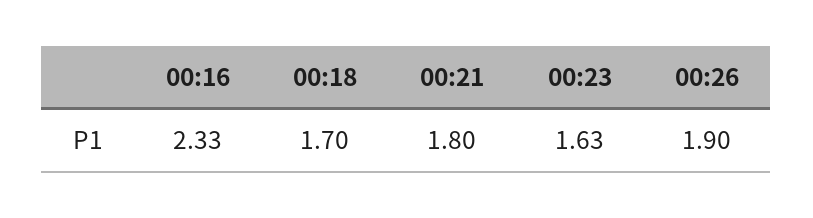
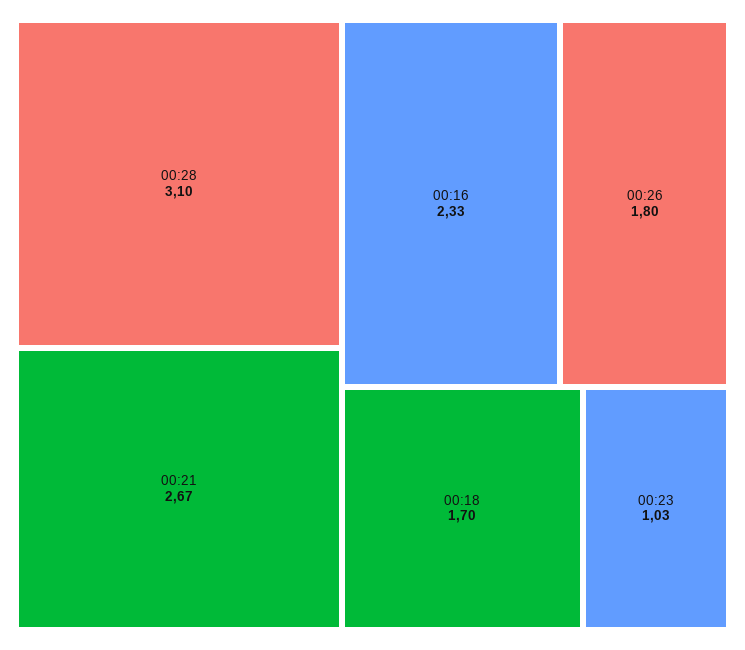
00:21: 1.8 -> 2.67
00:23: 1.63 -> 1.03
00:26: 1.9 -> 1.8
00:28: none -> 3.1

